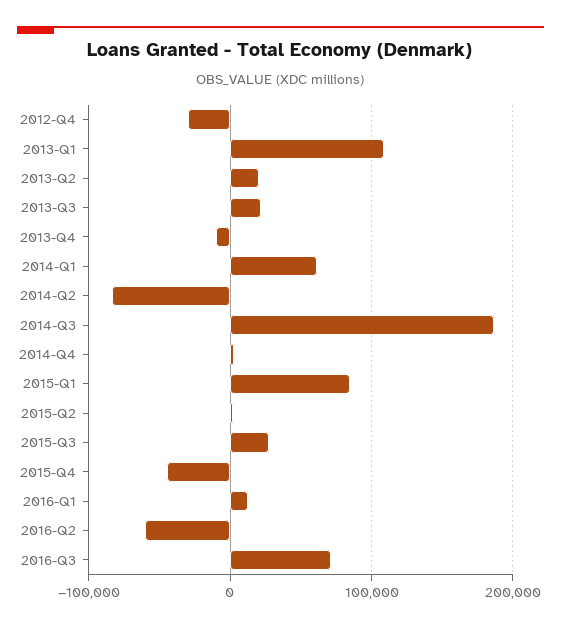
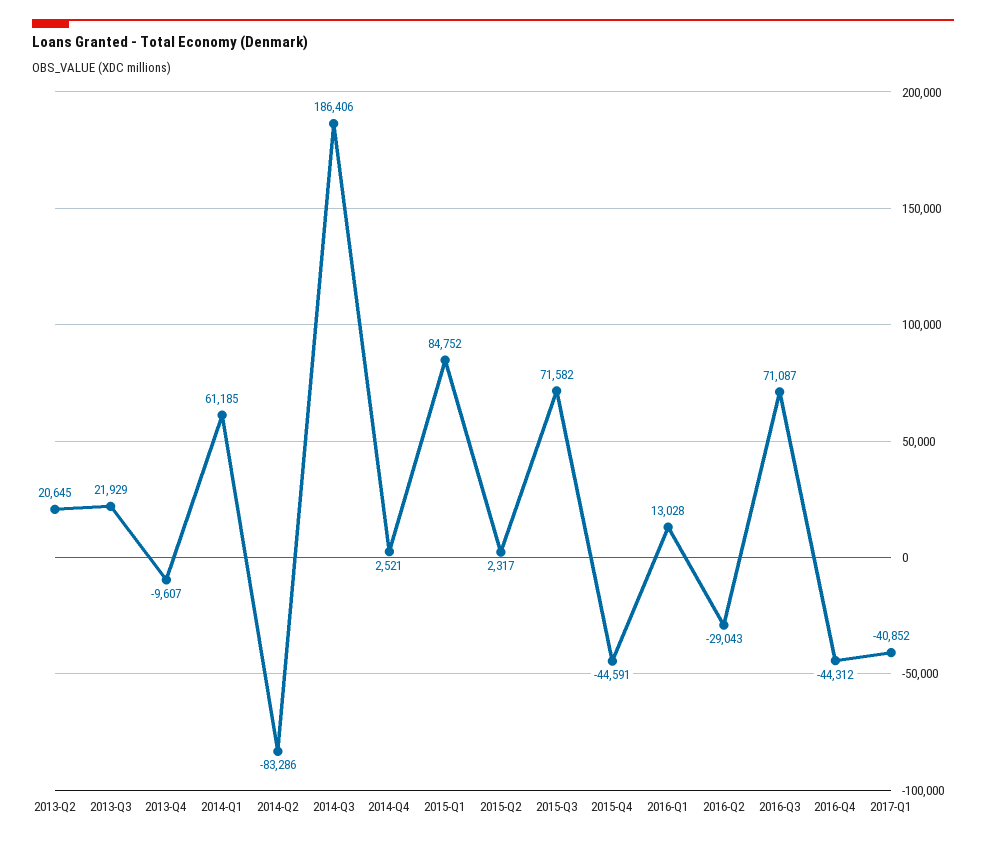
2012-Q4: -30000 -> none
2013-Q1: 110000 -> none
2015-Q3: 30000 -> 71582
2016-Q2: -60000 -> -29043
2016-Q4: none -> -44312
2017-Q1: none -> -40852

